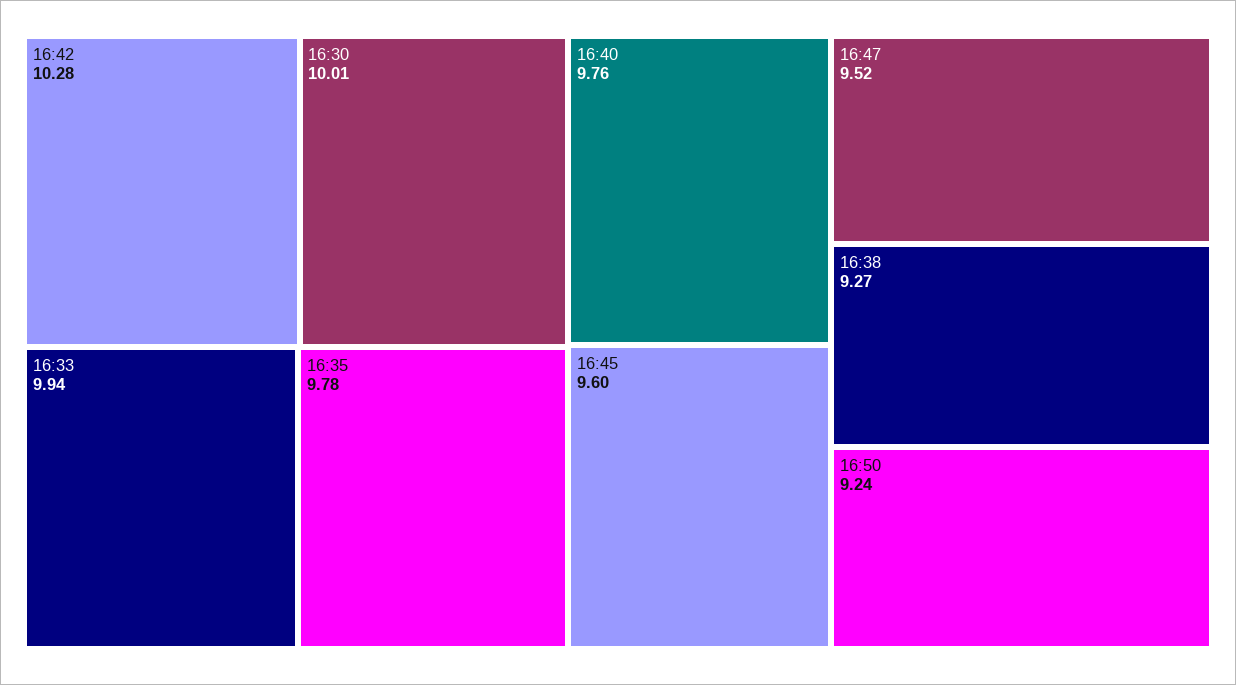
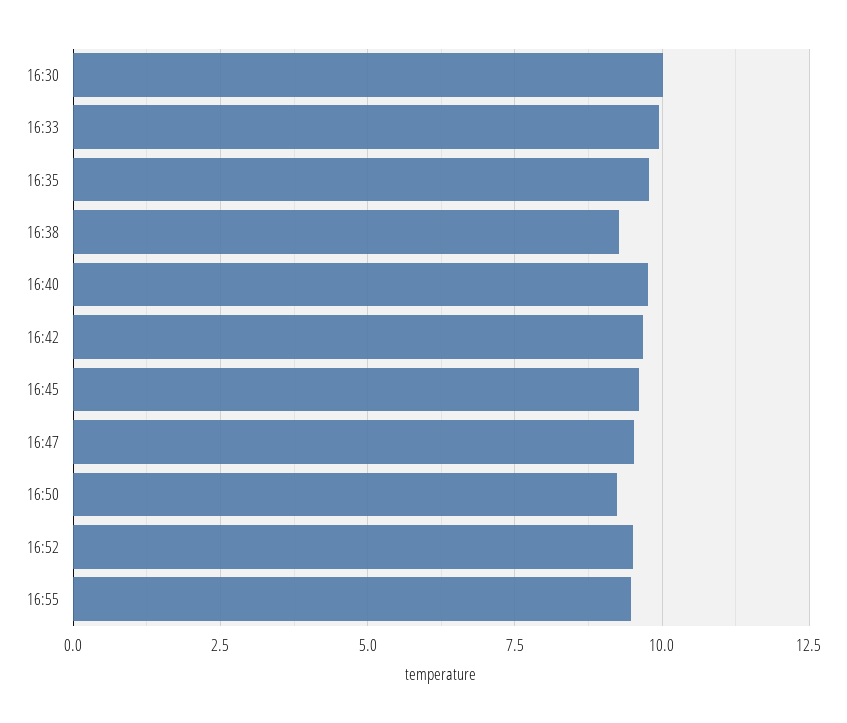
16:42: 10.28 -> 9.75
16:52: none -> 9.5
16:55: none -> 9.5

